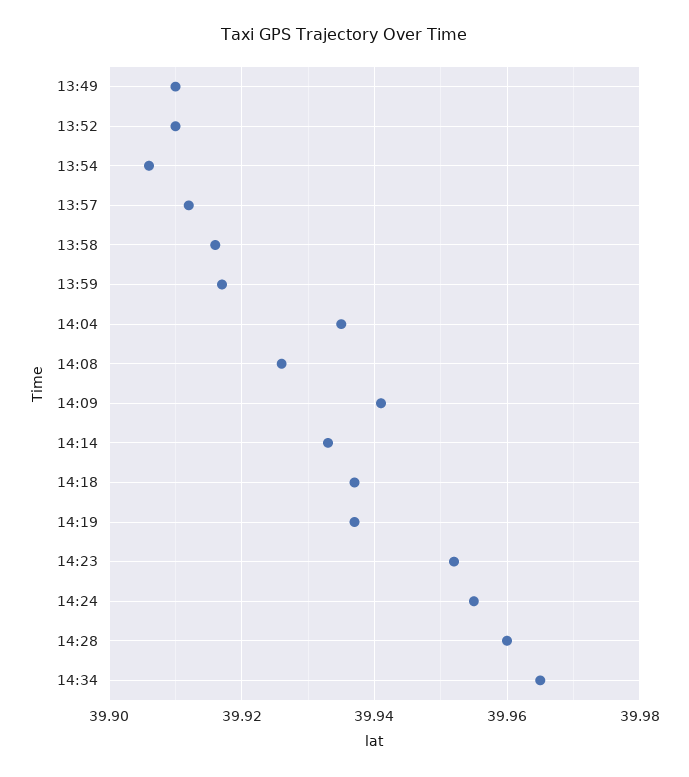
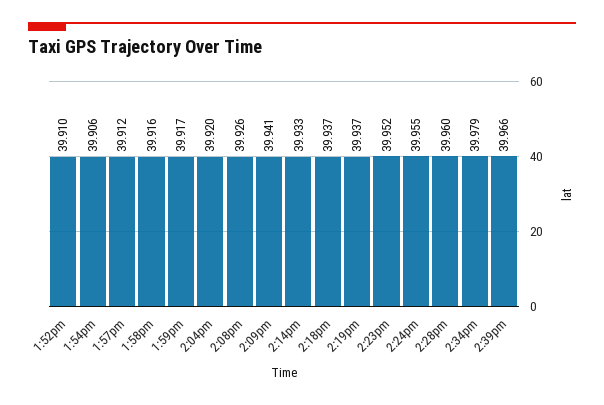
13:49: 39.91 -> none
14:04: 39.935 -> 39.92
14:34: 39.965 -> 39.979
2:39pm: none -> 39.966

